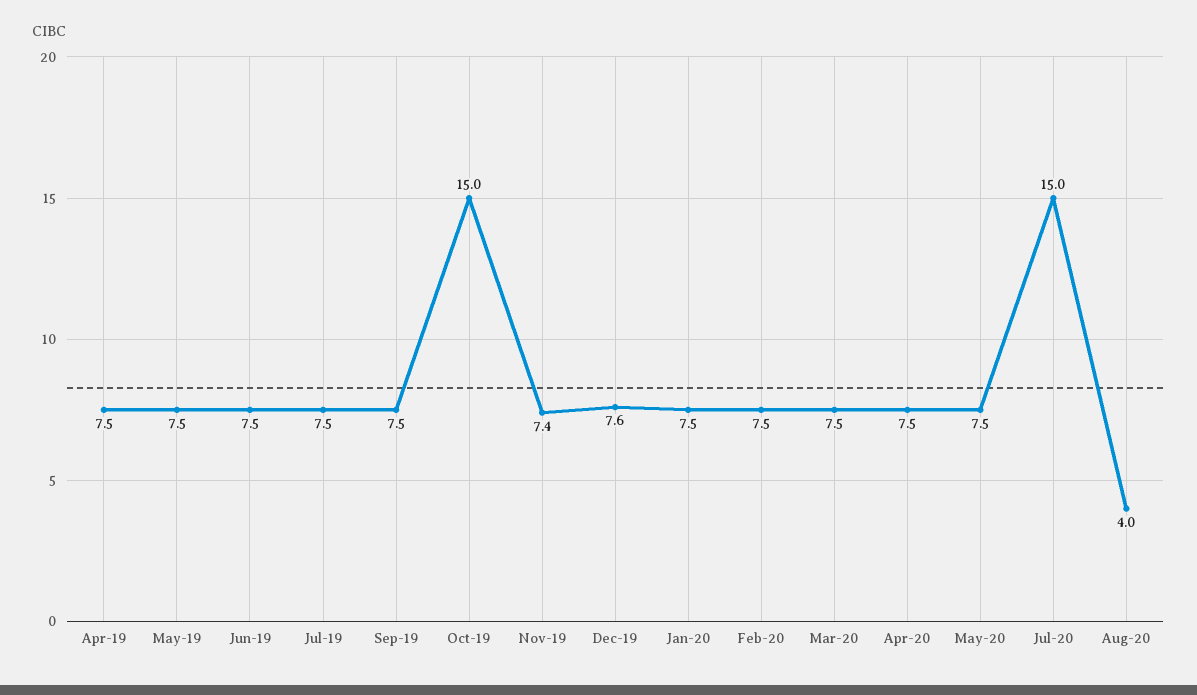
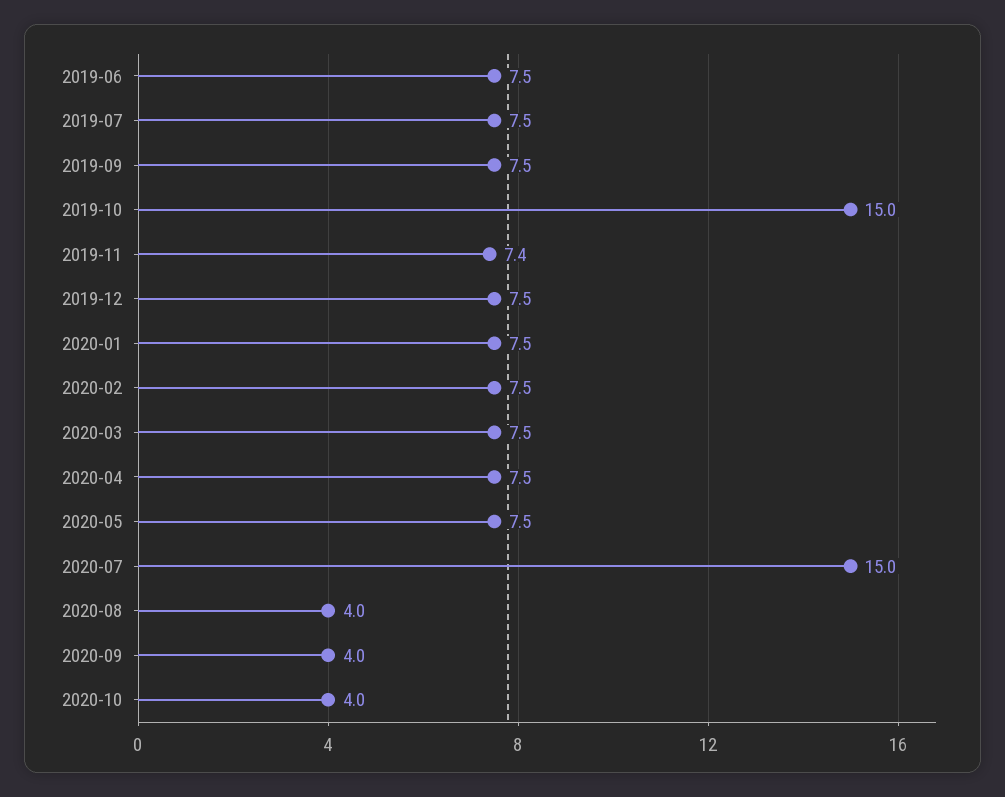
Apr-19: 7.5 -> none
May-19: 7.5 -> none
Dec-19: 7.6 -> 7.5
2020-09: none -> 4
2020-10: none -> 4

